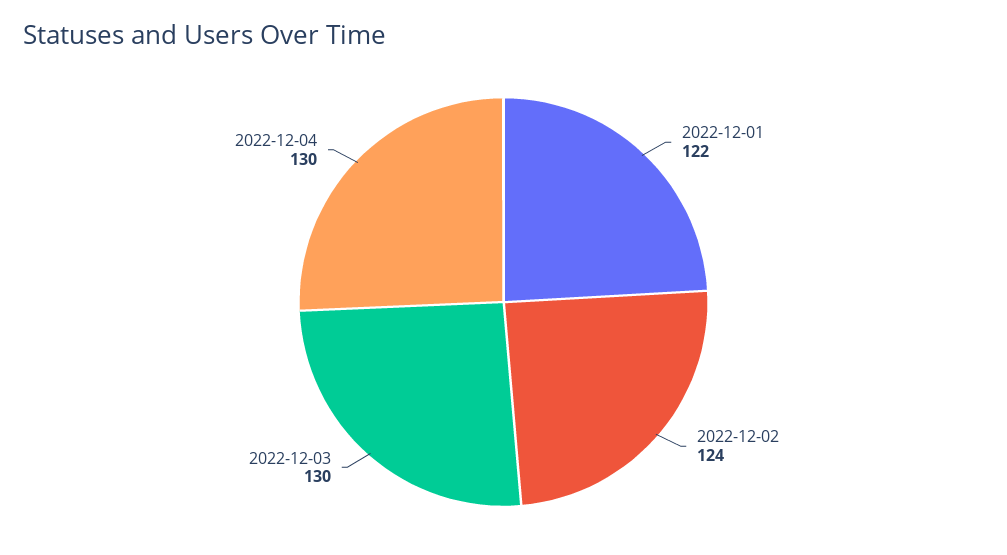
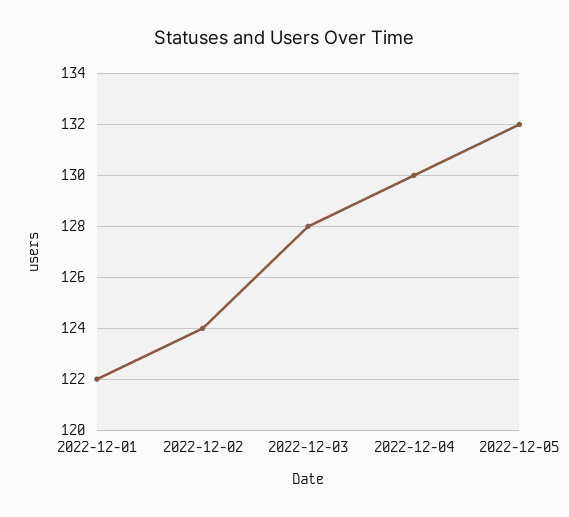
2022-12-03: 130 -> 128
2022-12-05: none -> 132

